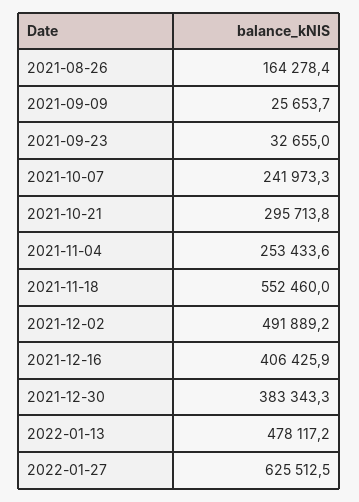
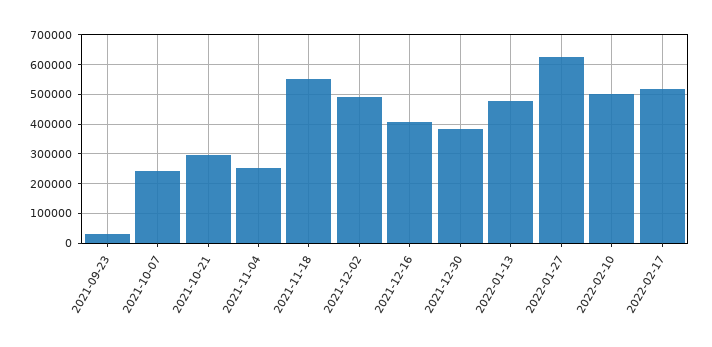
2021-08-26: 164278.4 -> none
2021-09-09: 25653.7 -> none
2022-02-10: none -> 500000
2022-02-17: none -> 525000

